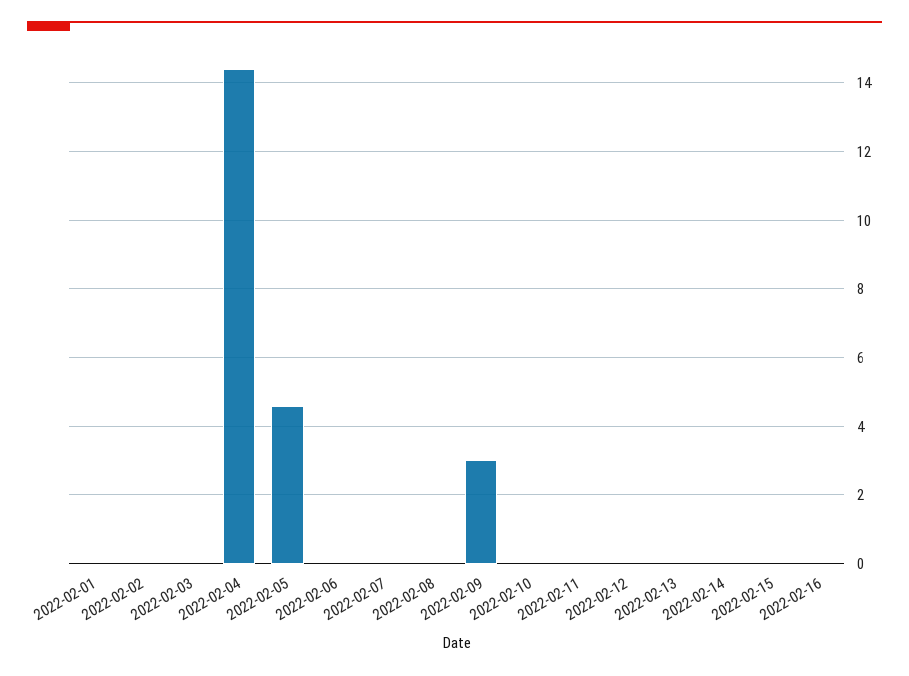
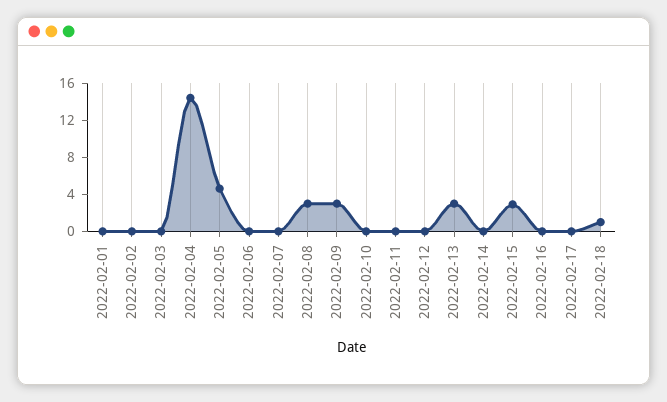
2022-02-08: 0 -> 3
2022-02-13: 0 -> 3
2022-02-15: 0 -> 3
2022-02-17: none -> 0
2022-02-18: none -> 1

